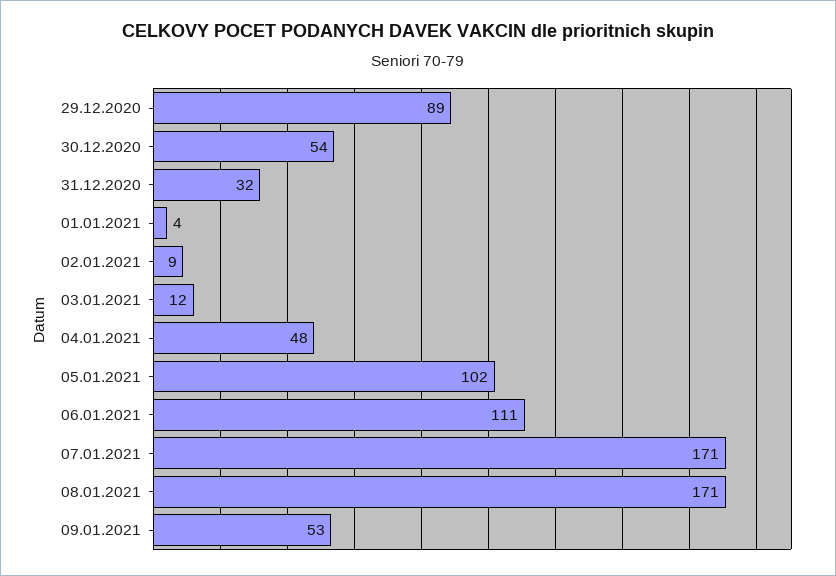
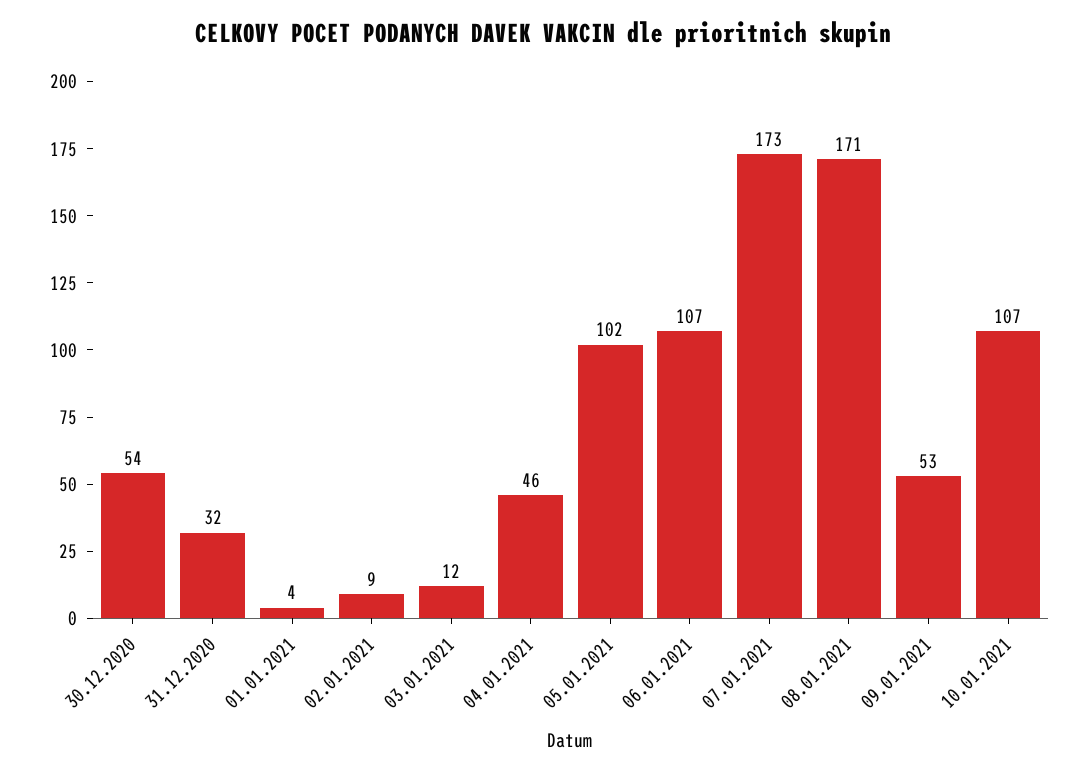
29.12.2020: 89 -> none
04.01.2021: 48 -> 46
06.01.2021: 111 -> 107
07.01.2021: 171 -> 173
10.01.2021: none -> 107

